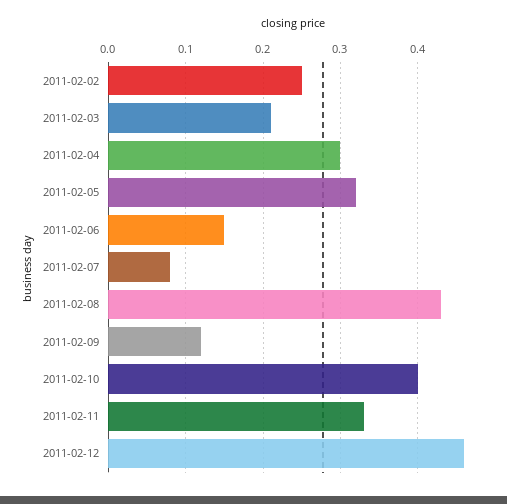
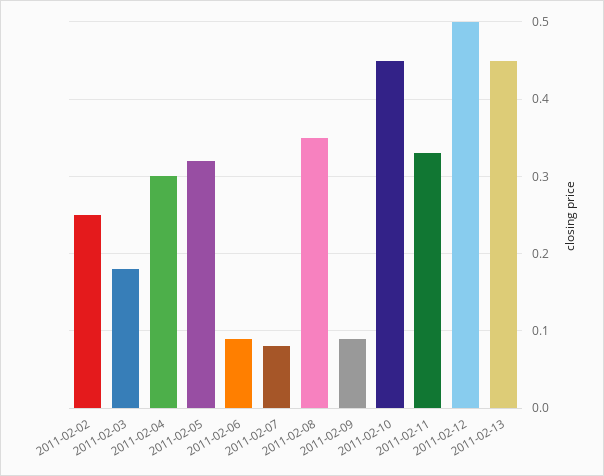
2011-02-03: 0.21 -> 0.18
2011-02-06: 0.15 -> 0.09
2011-02-08: 0.43 -> 0.35
2011-02-09: 0.12 -> 0.09
2011-02-10: 0.4 -> 0.45
2011-02-12: 0.46 -> 0.5
2011-02-13: none -> 0.45

